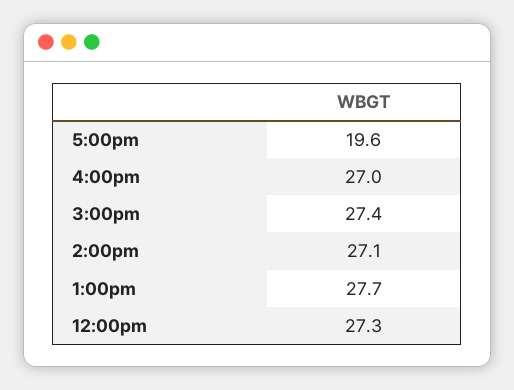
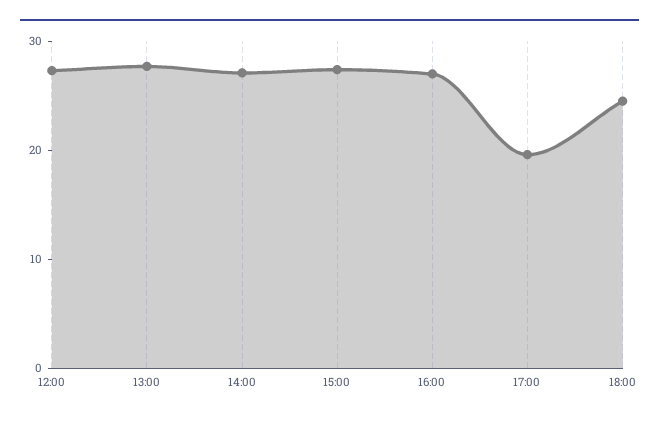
18:00: none -> 24

